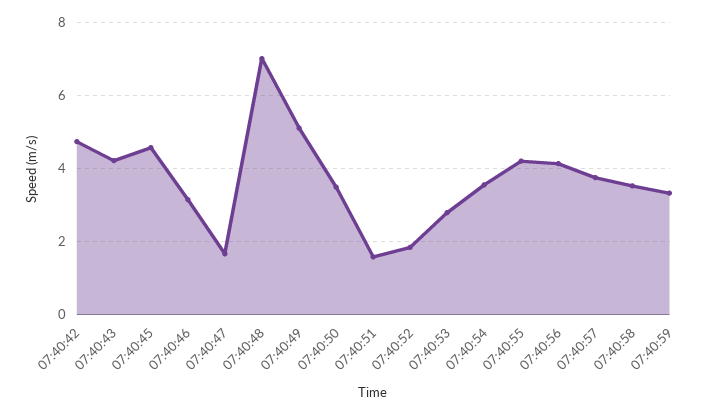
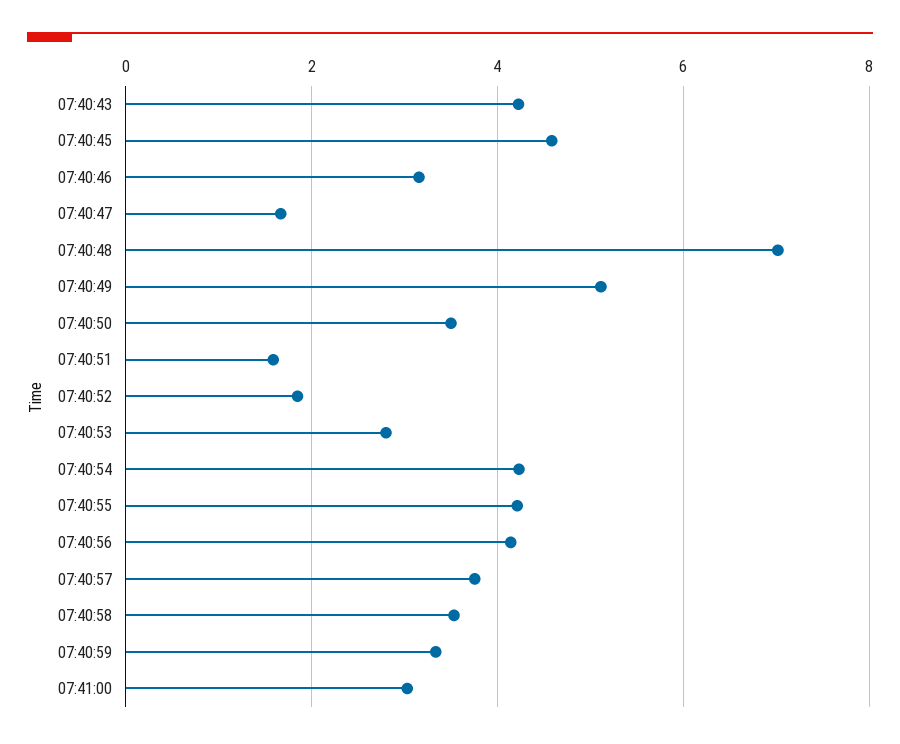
07:40:42: 4.8 -> none
07:40:54: 3.6 -> 4.2
07:41:00: none -> 3

